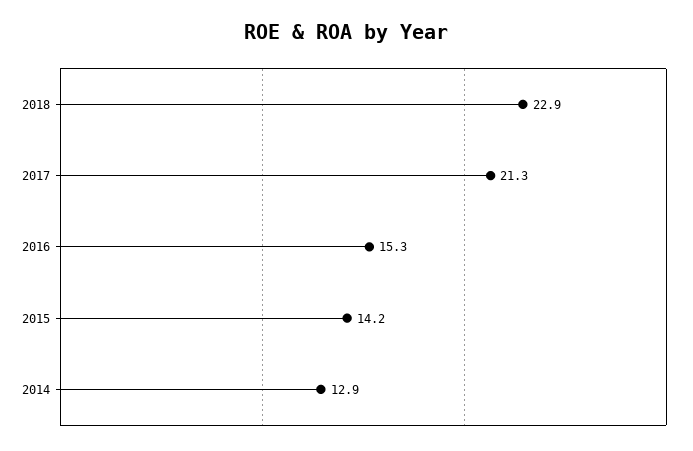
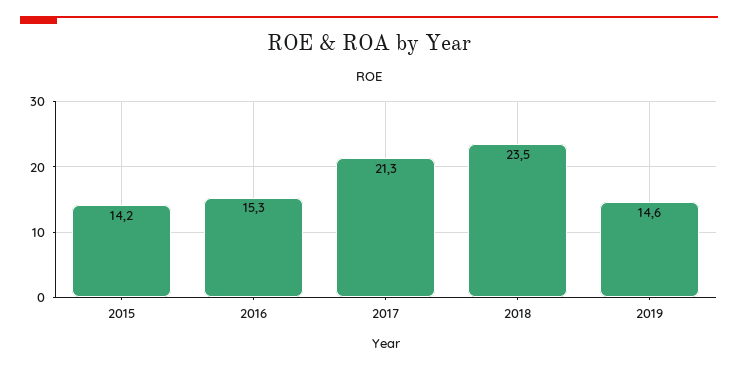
2018: 22.9 -> 23.5
2014: 12.9 -> none
2019: none -> 14.6

